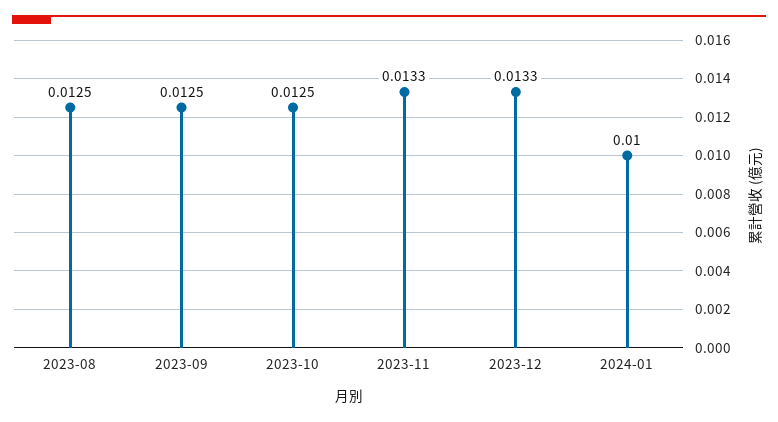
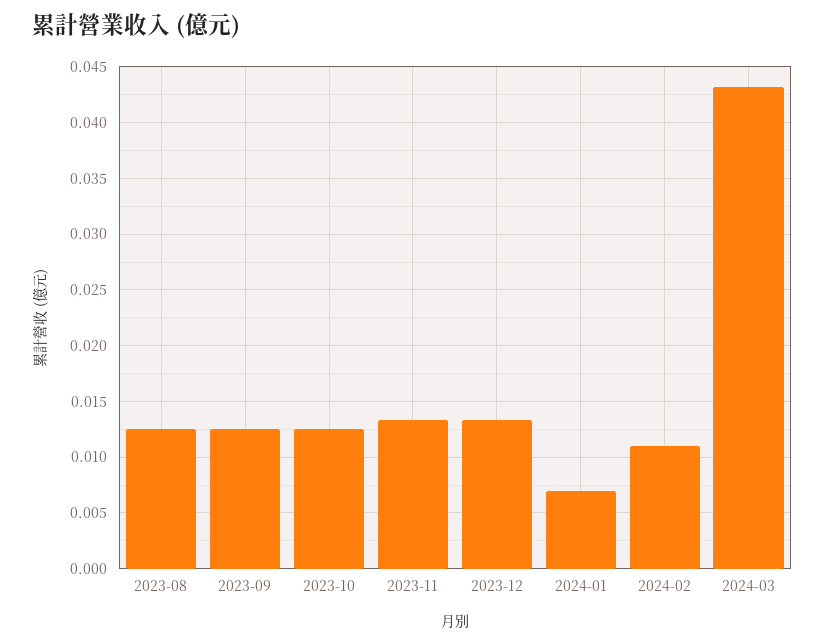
2024-01: 0.01 -> 0.007
2024-02: none -> 0.011
2024-03: none -> 0.043

